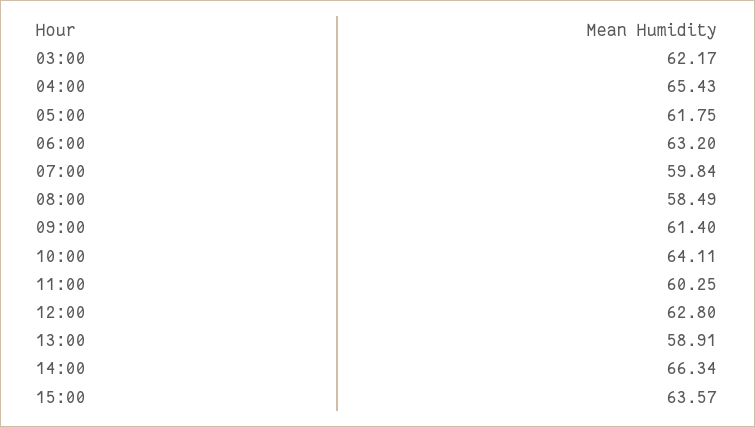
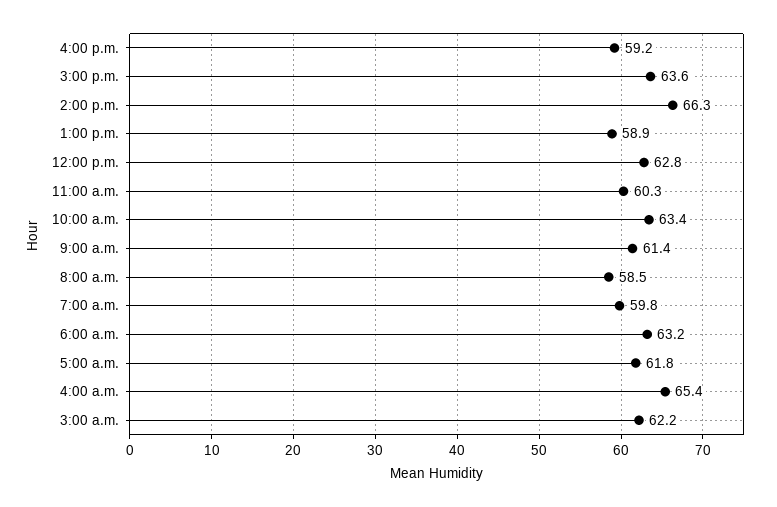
10:00: 64.11 -> 63.4
4:00 p.m.: none -> 59.2

